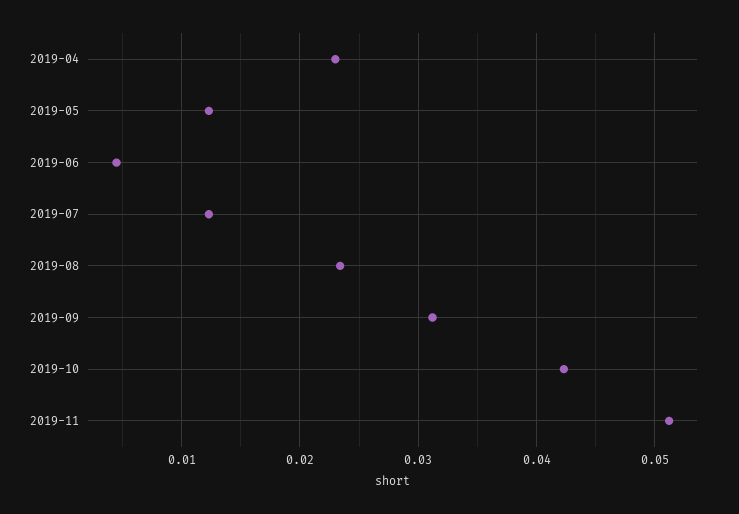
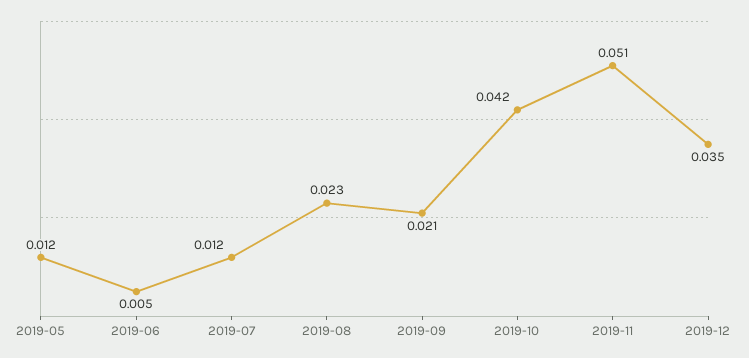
2019-04: 0.023 -> none
2019-09: 0.031 -> 0.021
2019-12: none -> 0.035

